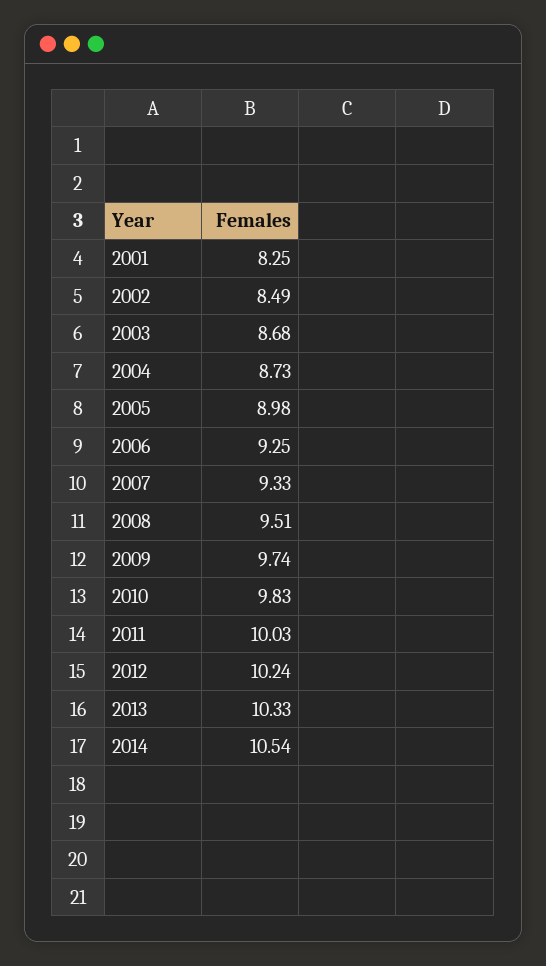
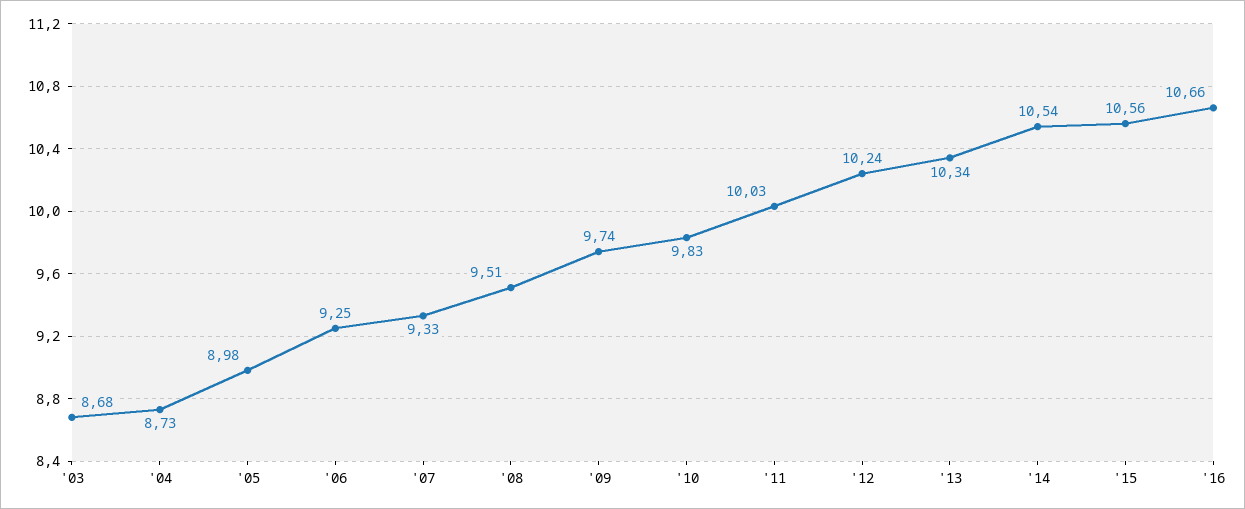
2001: 8.25 -> none
2002: 8.49 -> none
2013: 10.33 -> 10.34
'15: none -> 10.56
'16: none -> 10.66

